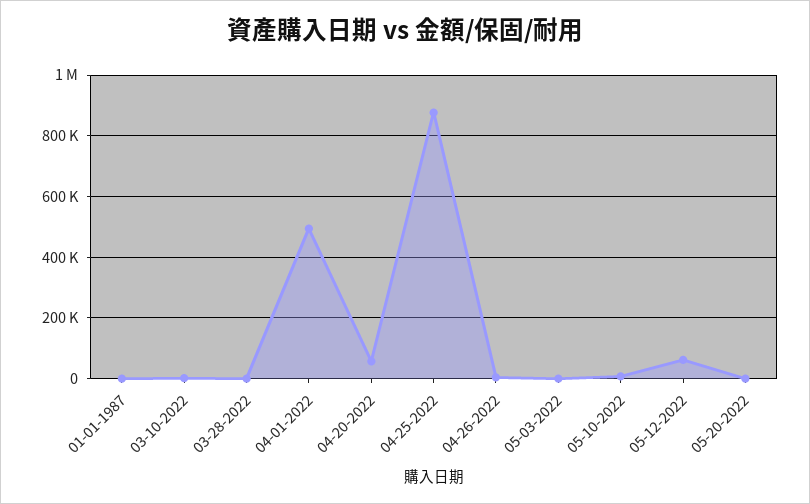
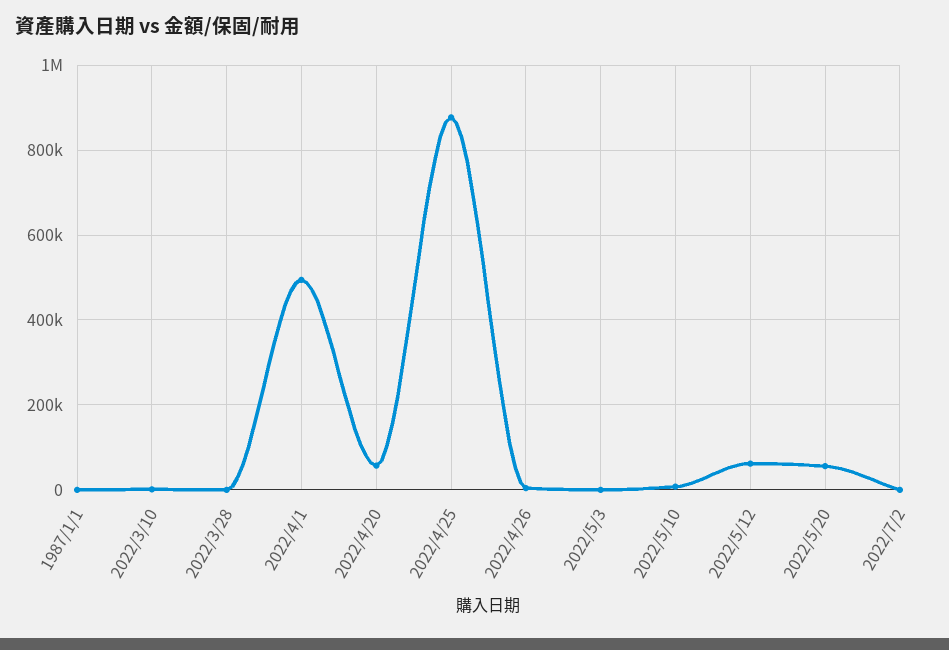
05-20-2022: 0 -> 60000
2022/7/2: none -> 0

